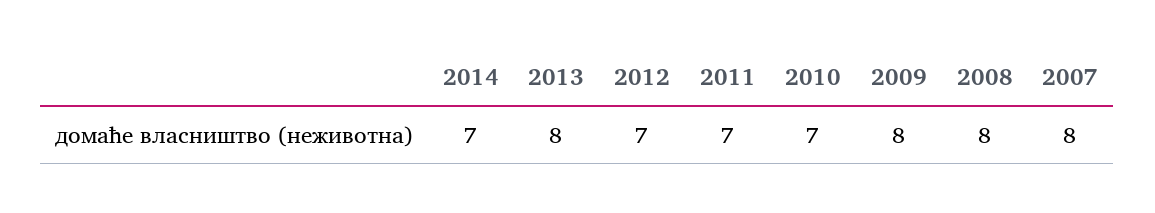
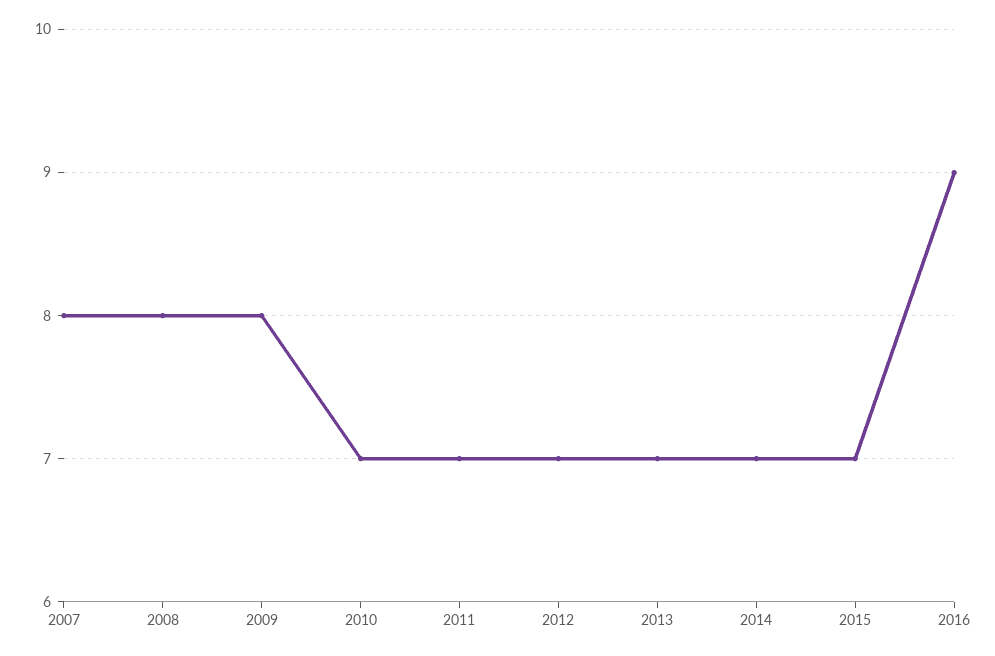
2013: 8 -> 7
2015: none -> 7
2016: none -> 9

